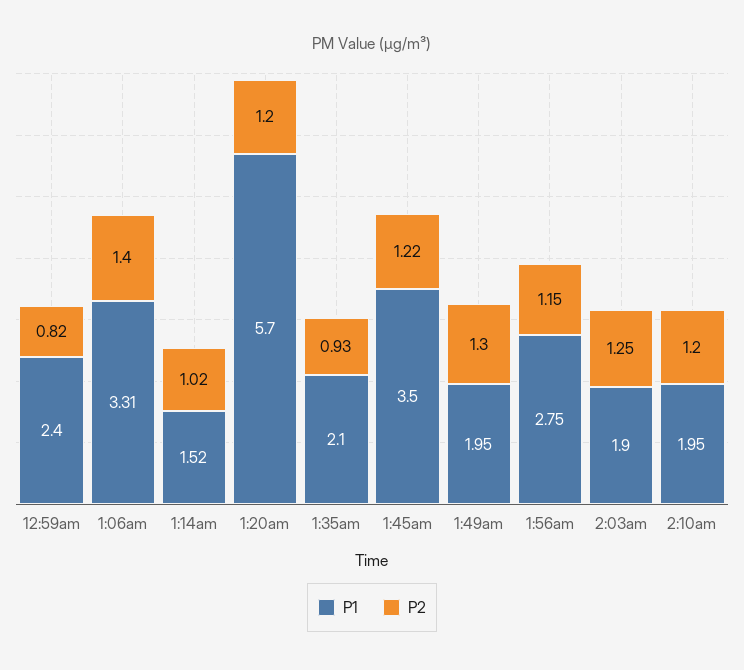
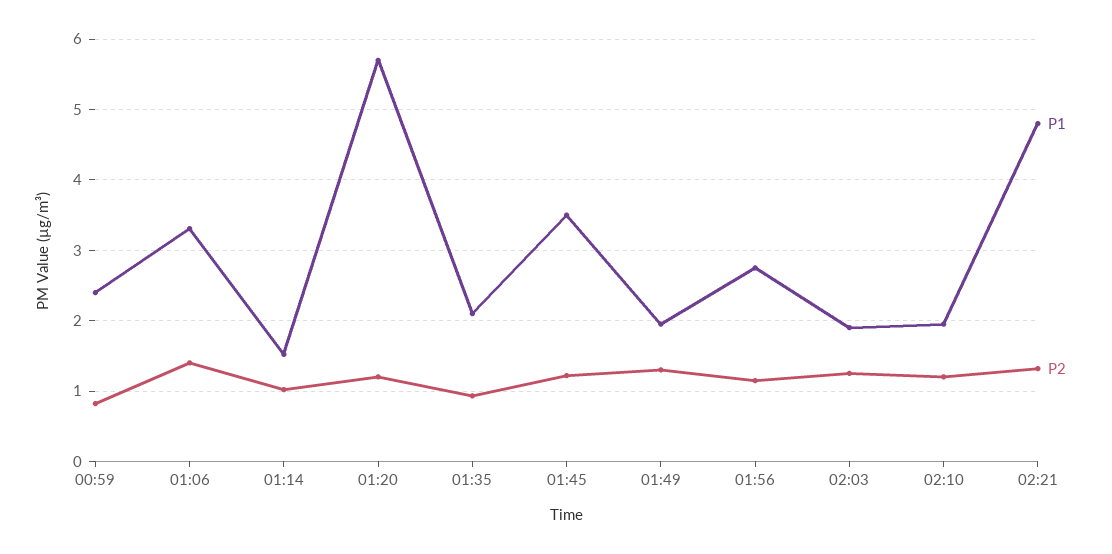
P1, 02:21: none -> 4.8
P2, 02:21: none -> 1.3

